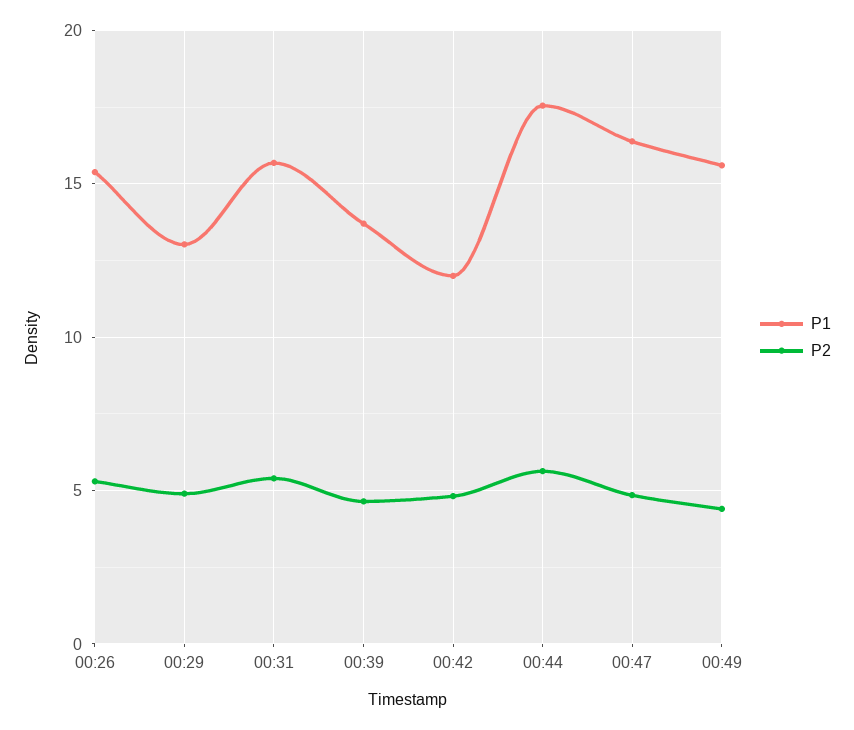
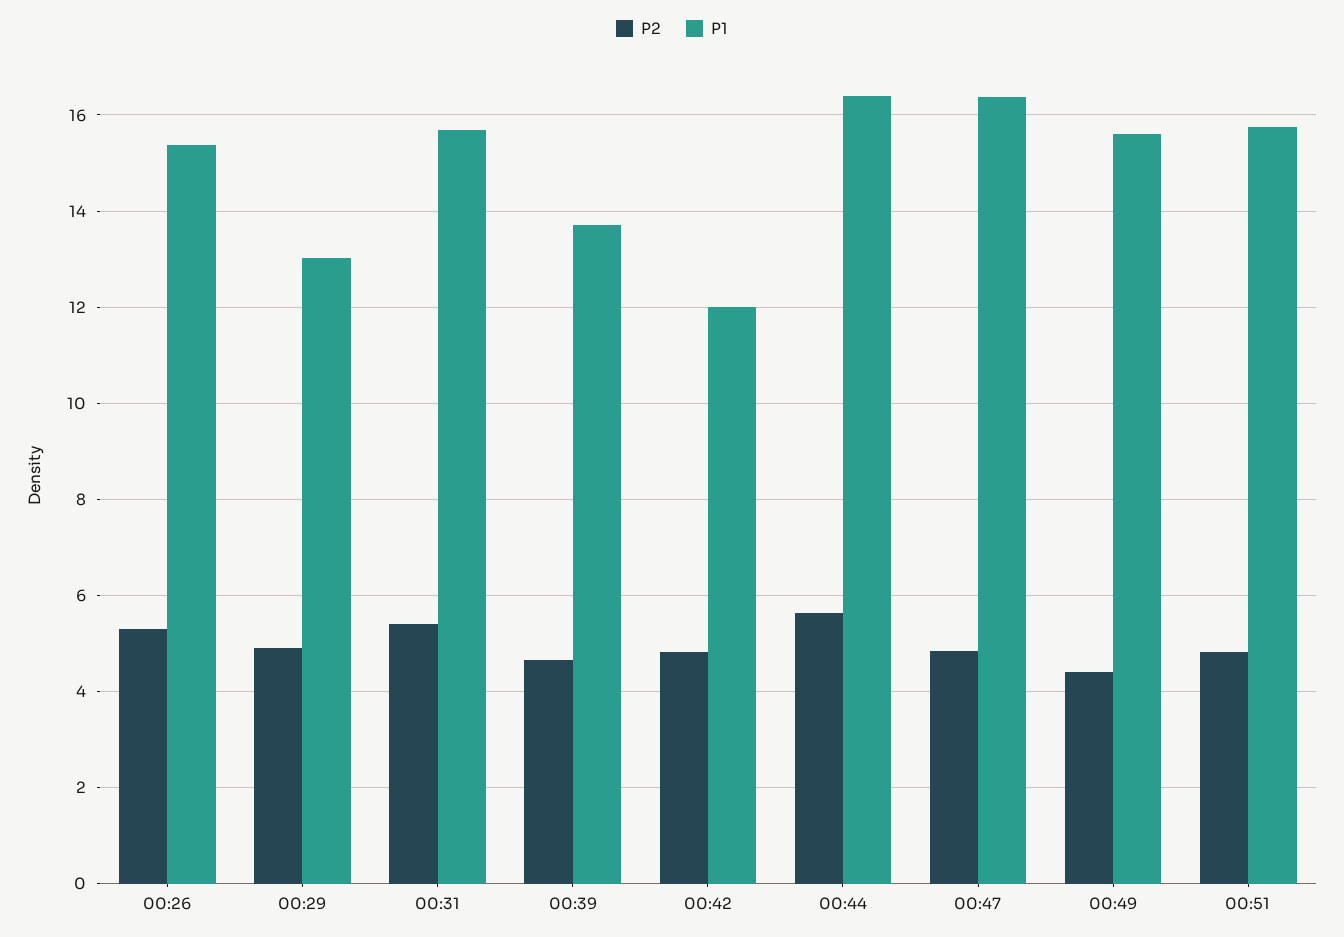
P1, 00:44: 17.5 -> 16.4
P2, 00:51: none -> 4.8
P1, 00:51: none -> 15.8

